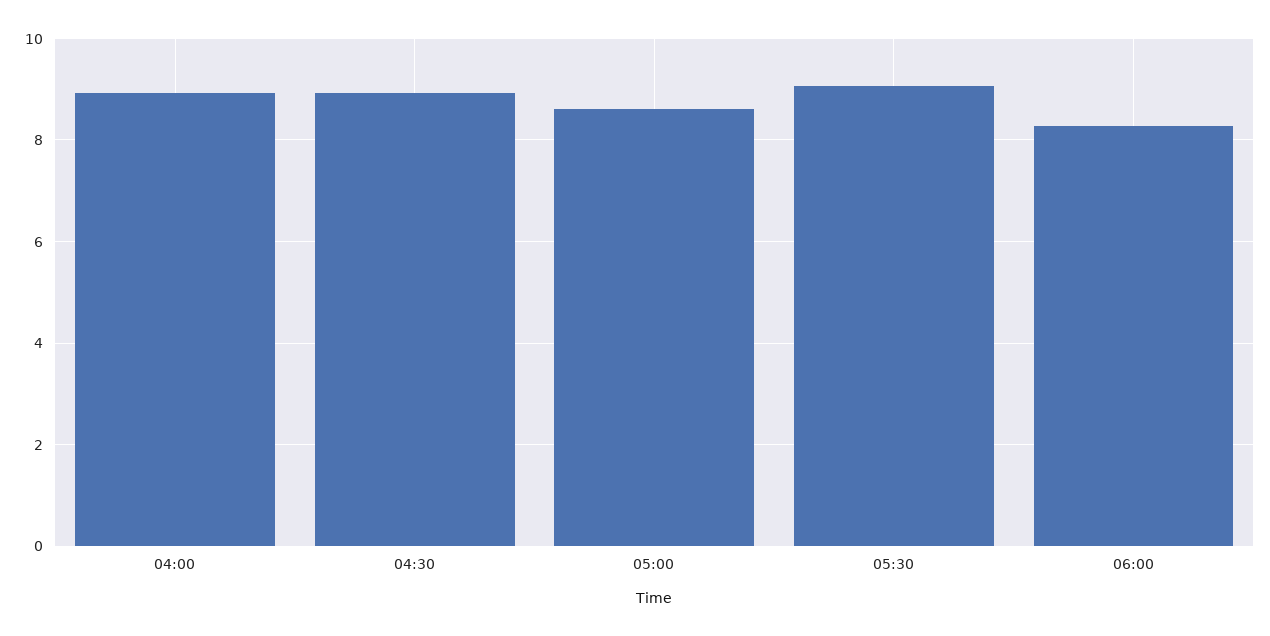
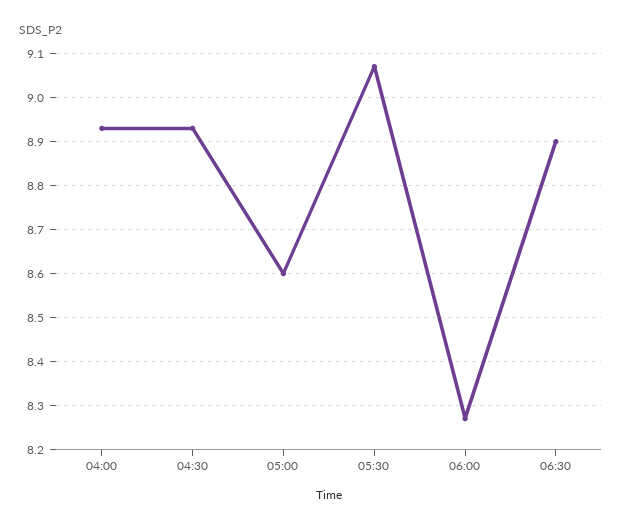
06:30: none -> 8.9

